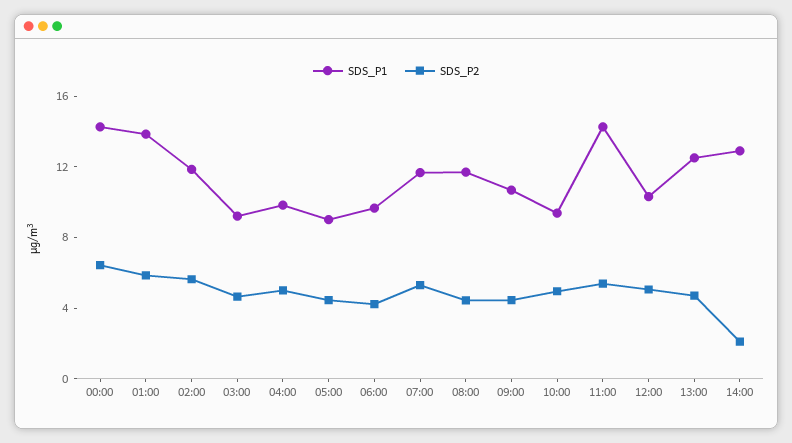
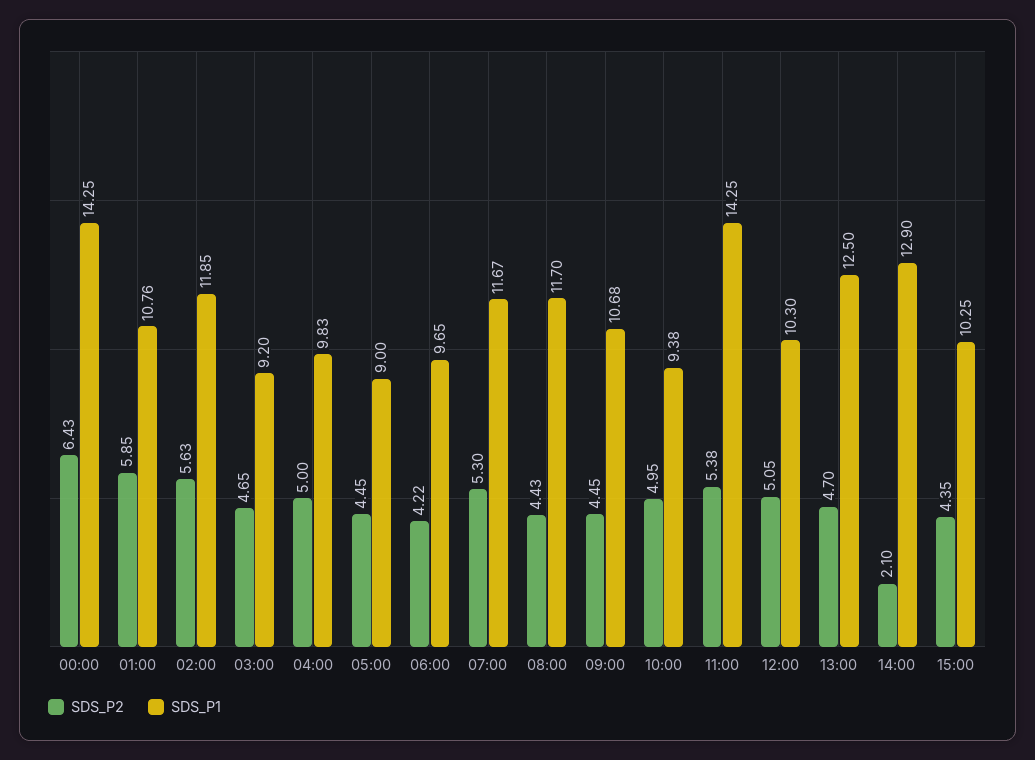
SDS_P1, 01:00: 14 -> 10.76
SDS_P2, 15:00: none -> 4.35
SDS_P1, 15:00: none -> 10.25

